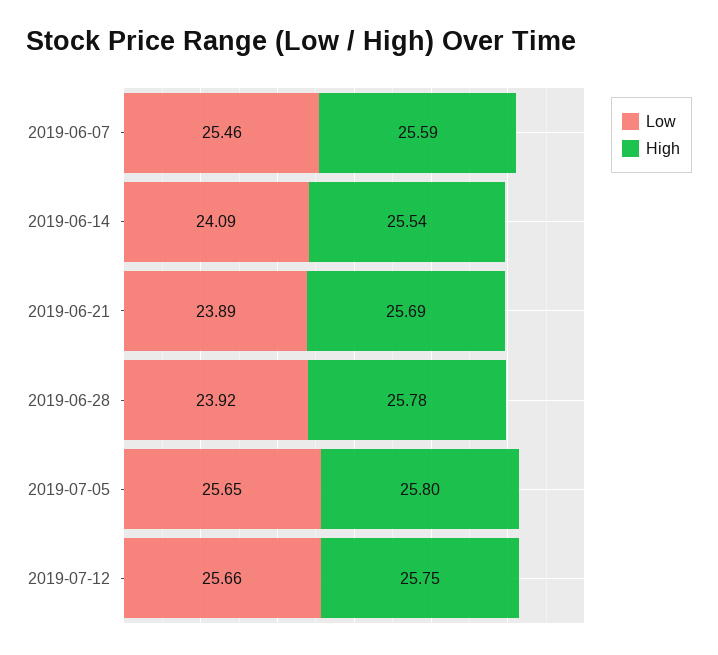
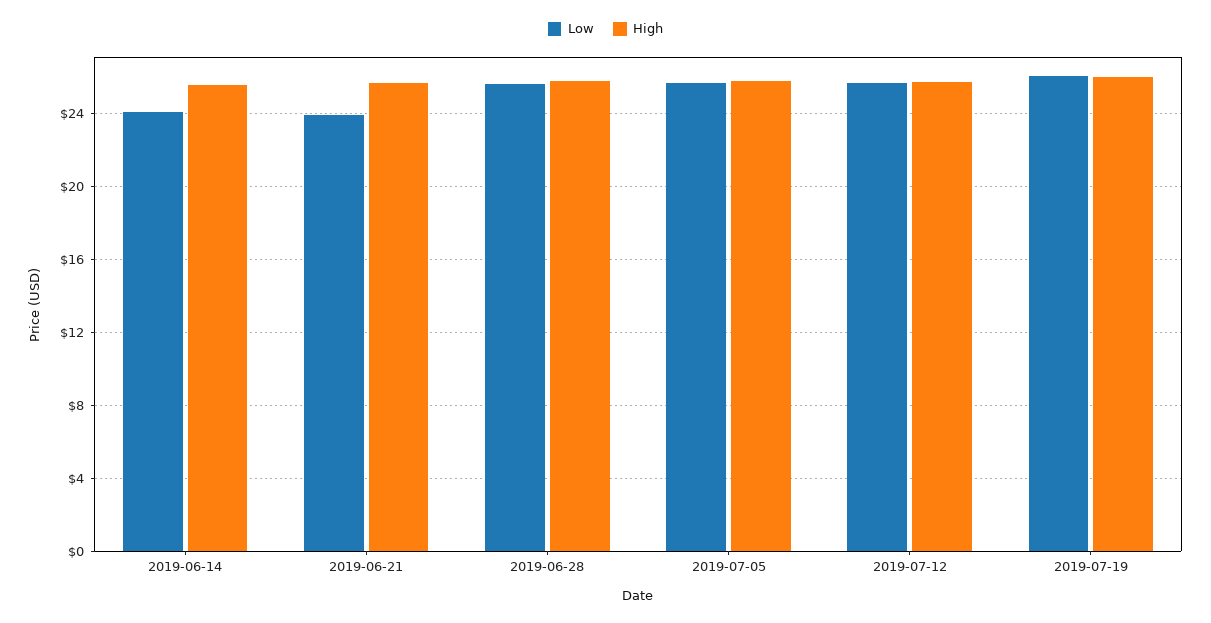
Low, 2019-06-07: 25.46 -> none
High, 2019-06-07: 25.59 -> none
Low, 2019-06-28: 23.92 -> 25.5
Low, 2019-07-19: none -> 26
High, 2019-07-19: none -> 26

